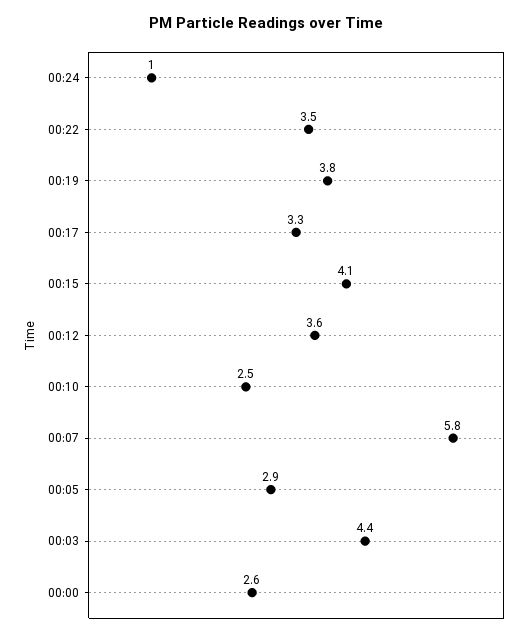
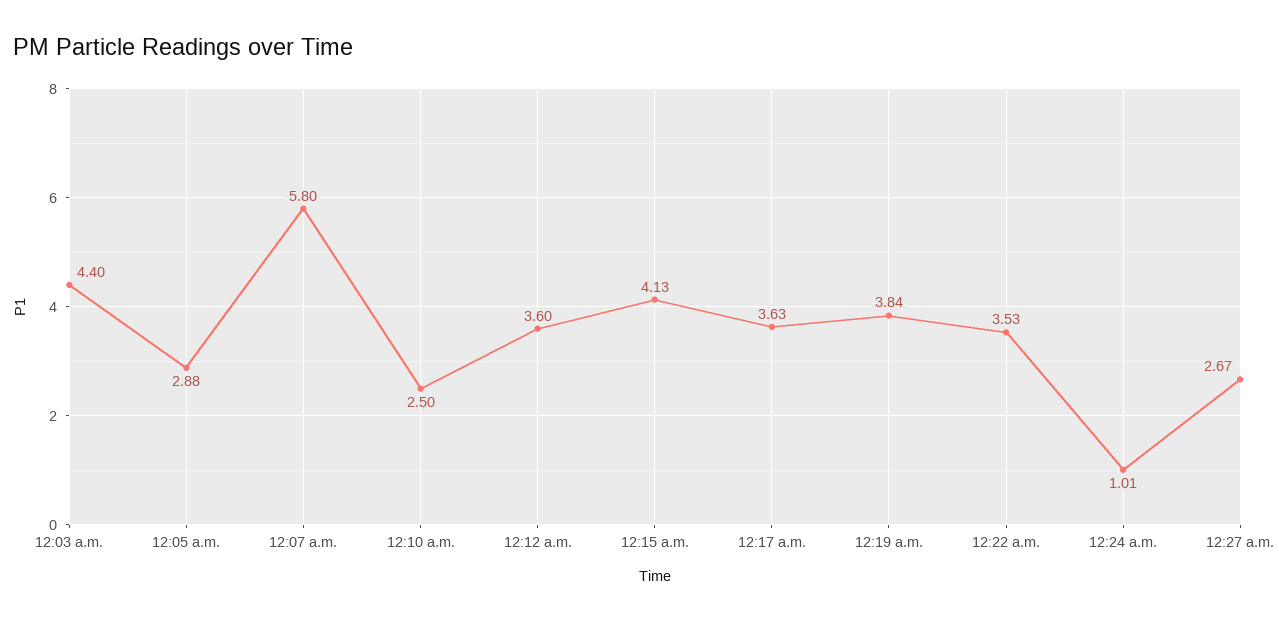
00:17: 3.3 -> 3.63
00:00: 2.6 -> none
12:27 a.m.: none -> 2.67

